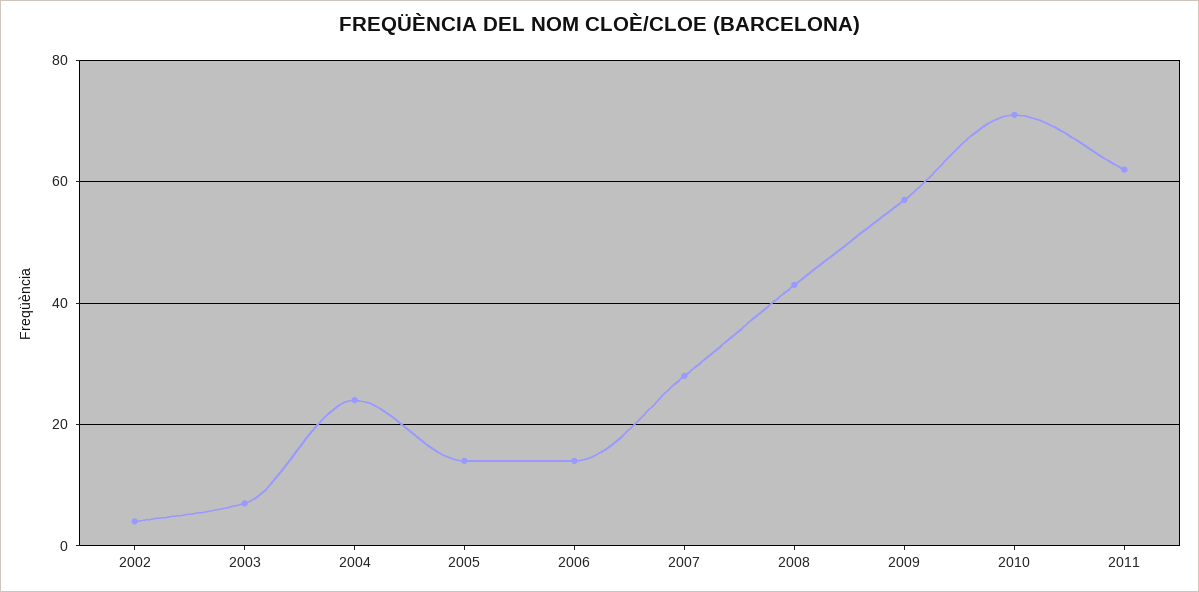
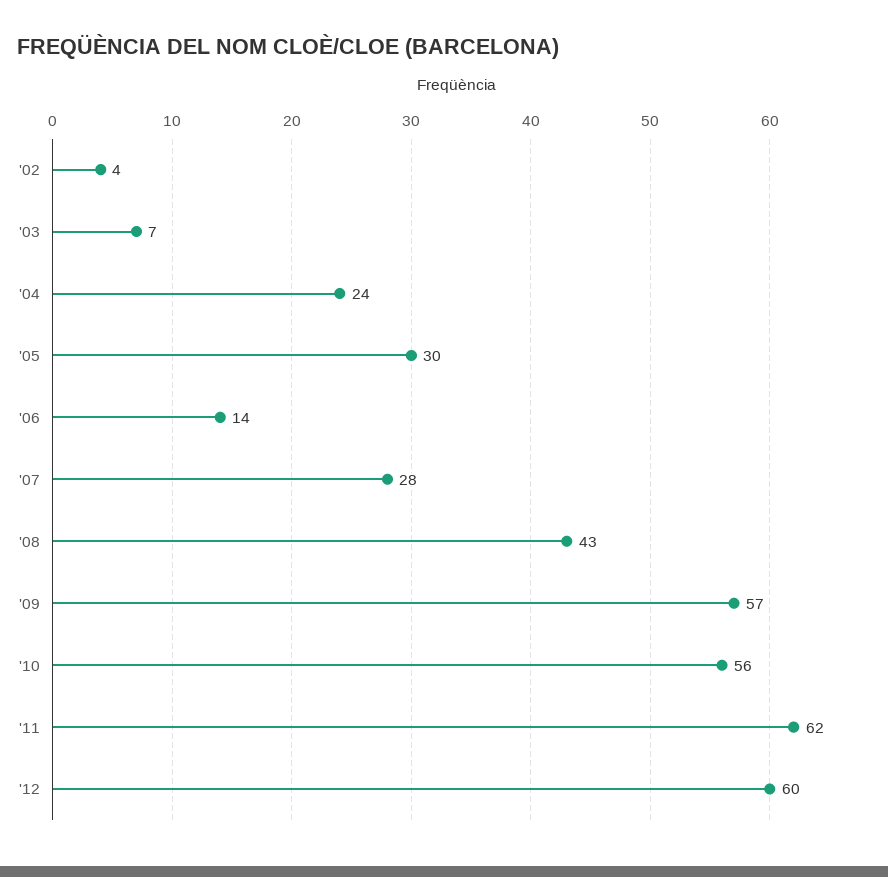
2005: 15 -> 30
2010: 70 -> 56
'12: none -> 60

